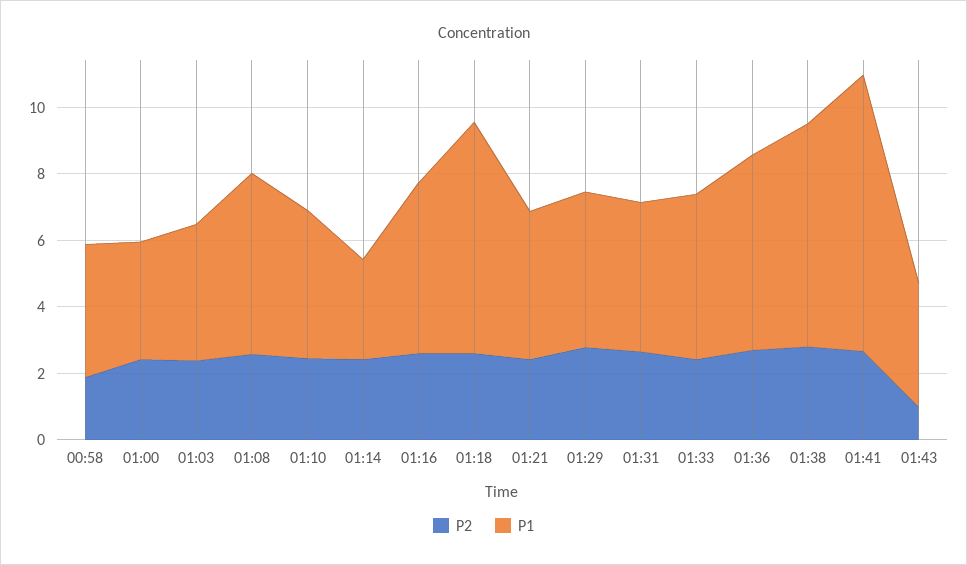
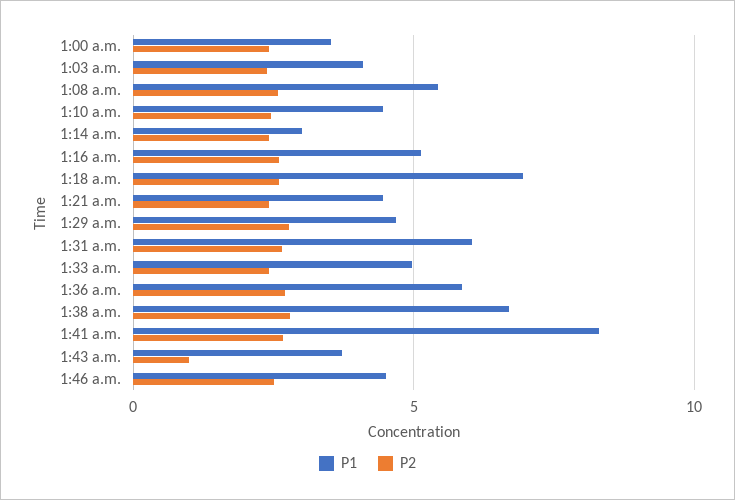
P2, 00:58: 2 -> none
P1, 00:58: 4 -> none
P1, 01:31: 4.5 -> 6
P1, 1:46 a.m.: none -> 4.5
P2, 1:46 a.m.: none -> 2.5

